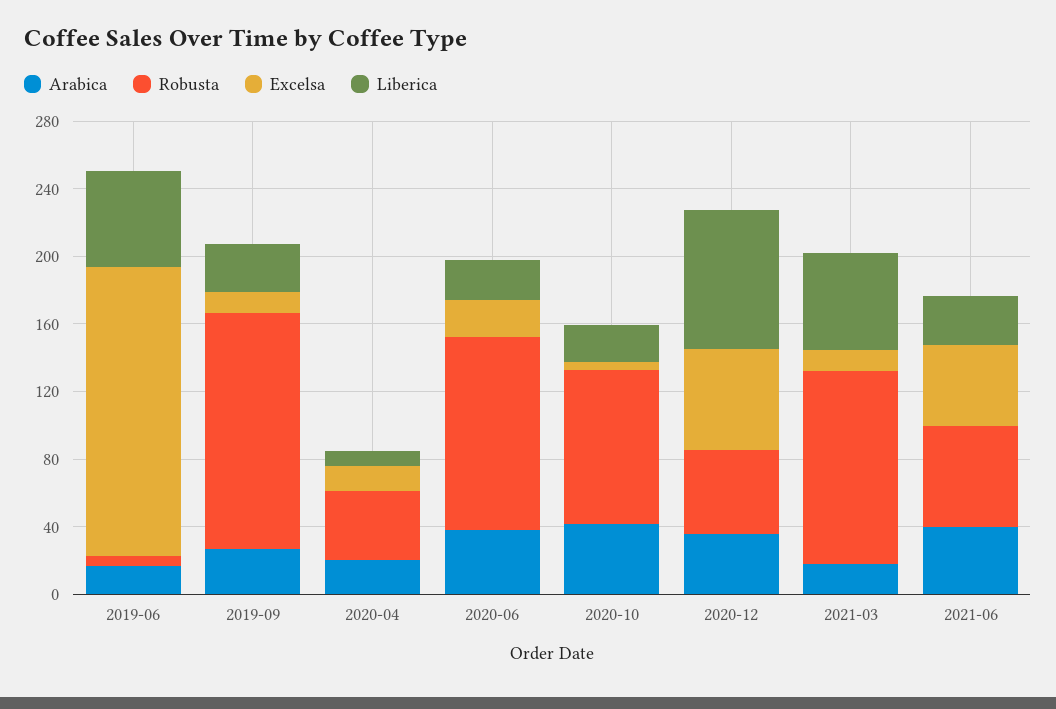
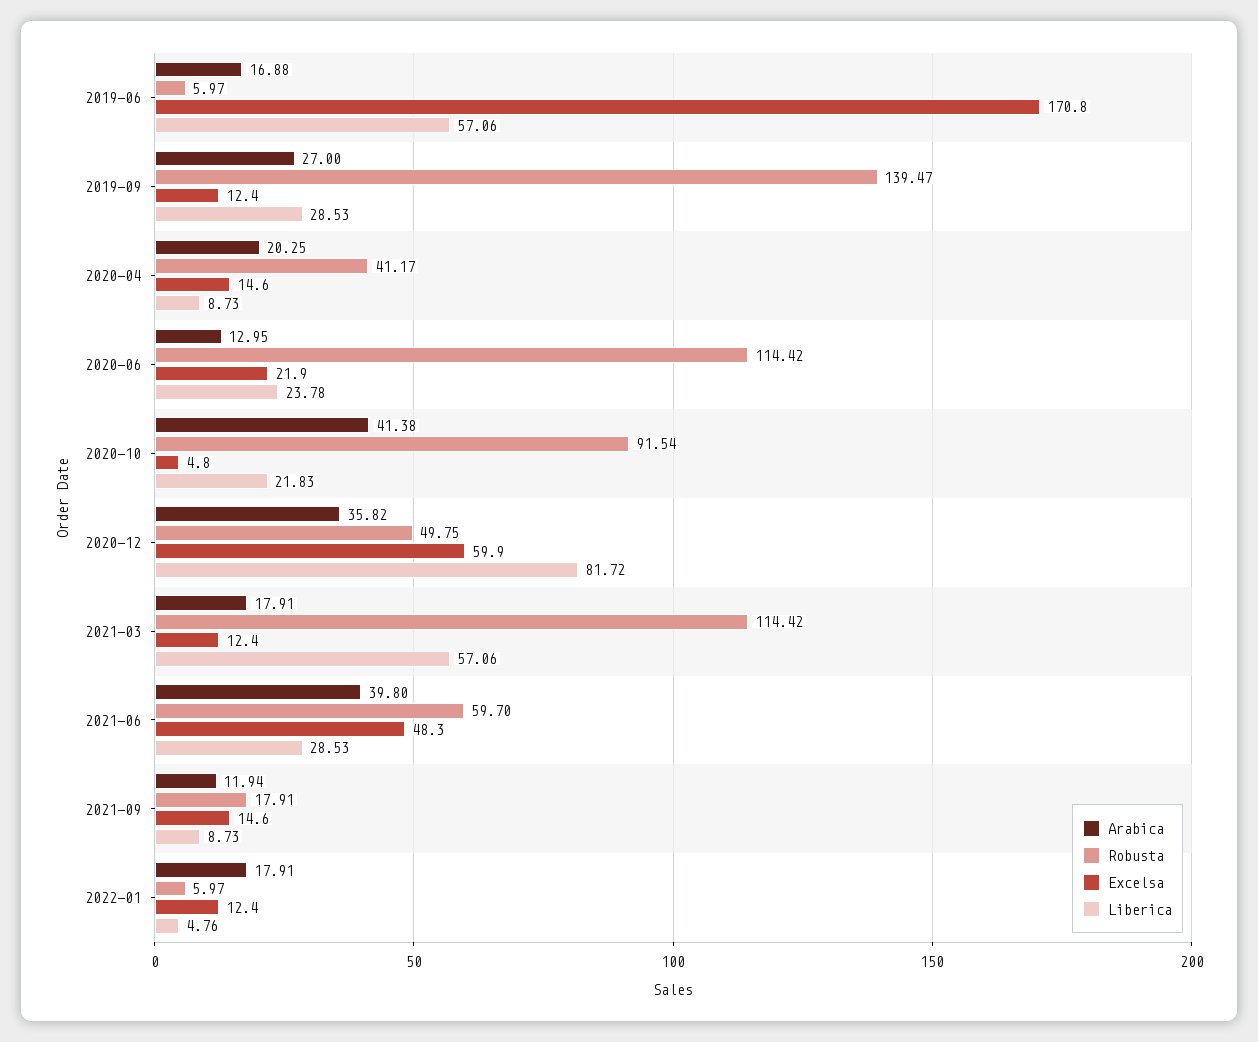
Arabica, 2020-06: 40 -> 12.95
Arabica, 2021-09: none -> 11.94
Robusta, 2021-09: none -> 17.91
Excelsa, 2021-09: none -> 14.6
Liberica, 2021-09: none -> 8.73
Arabica, 2022-01: none -> 17.91
Robusta, 2022-01: none -> 5.97
Excelsa, 2022-01: none -> 12.4
Liberica, 2022-01: none -> 4.76

